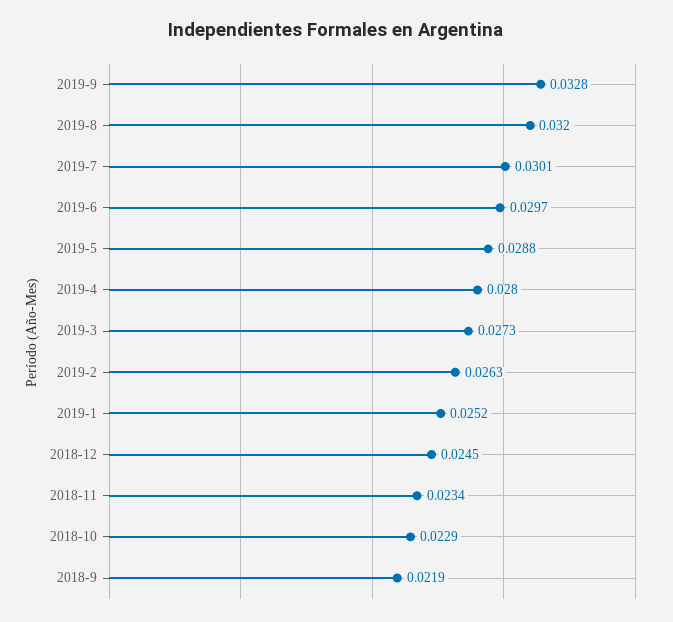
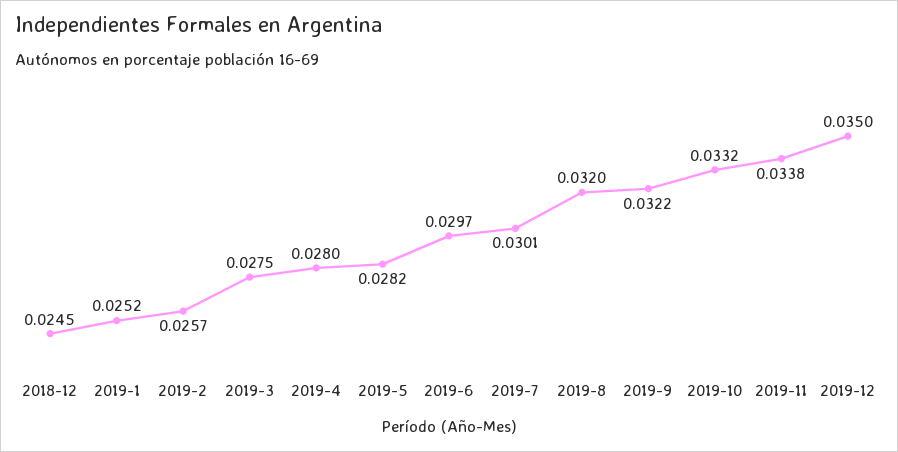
2019-9: 0.0328 -> 0.0322
2019-5: 0.0288 -> 0.0282
2019-3: 0.0273 -> 0.0275
2019-2: 0.0263 -> 0.0257
2018-11: 0.0234 -> none
2018-10: 0.0229 -> none
2018-9: 0.0219 -> none
2019-10: none -> 0.0332
2019-11: none -> 0.0338
2019-12: none -> 0.035

